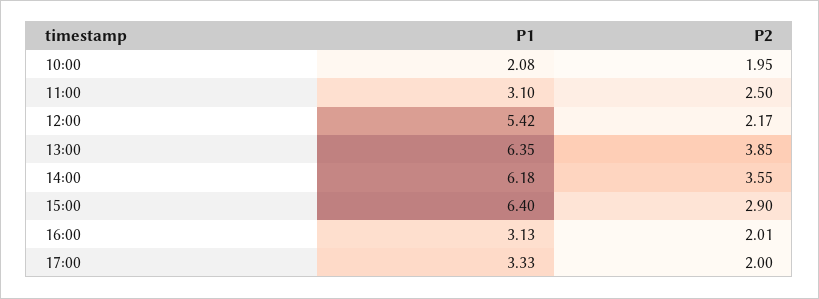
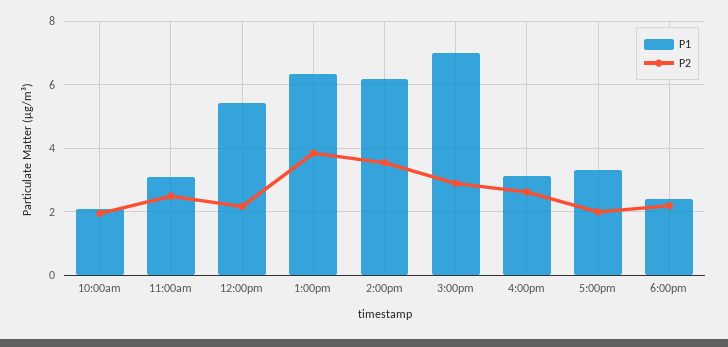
P1, 15:00: 6.4 -> 7
P2, 16:00: 2.01 -> 2.6
P1, 6:00pm: none -> 2.4
P2, 6:00pm: none -> 2.2

